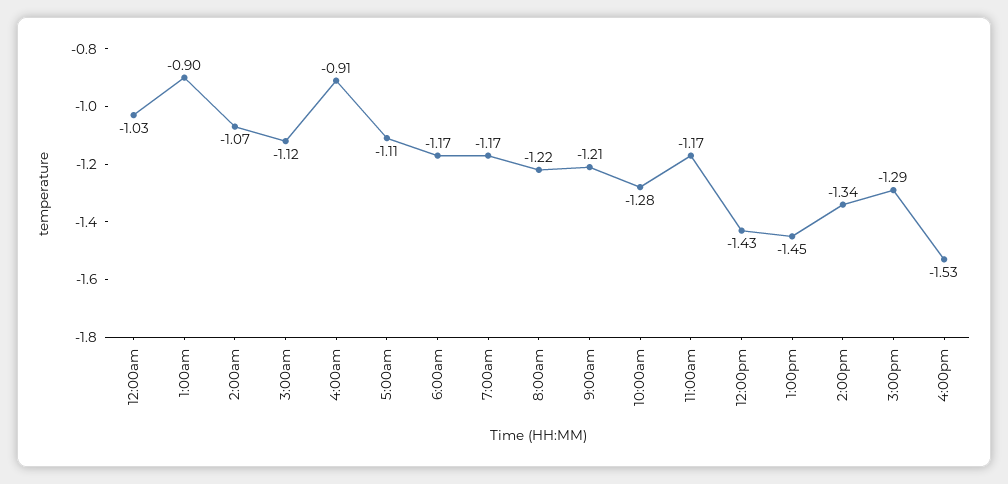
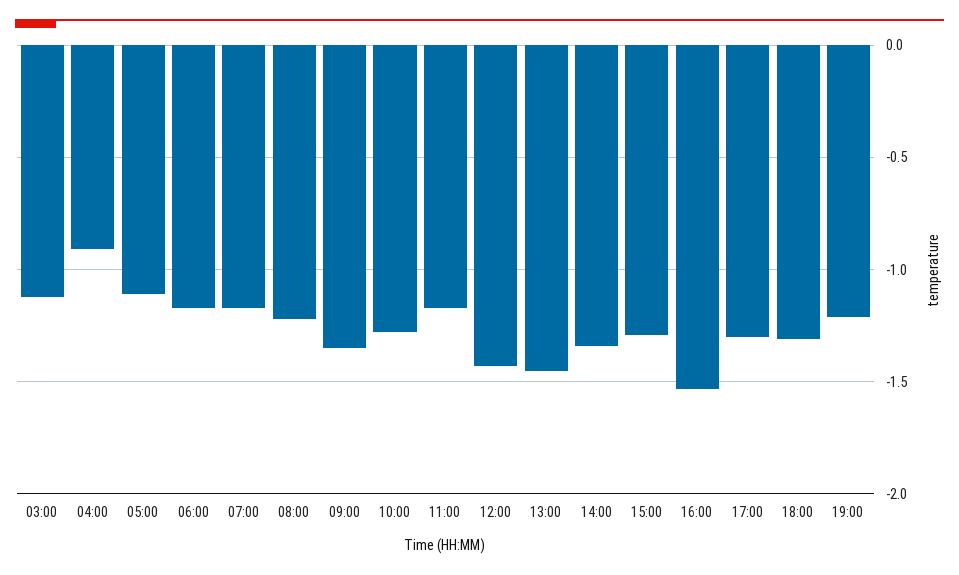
12:00am: -1.03 -> none
1:00am: -0.9 -> none
2:00am: -1.07 -> none
9:00am: -1.21 -> -1.35
17:00: none -> -1.3
18:00: none -> -1.3
19:00: none -> -1.2

